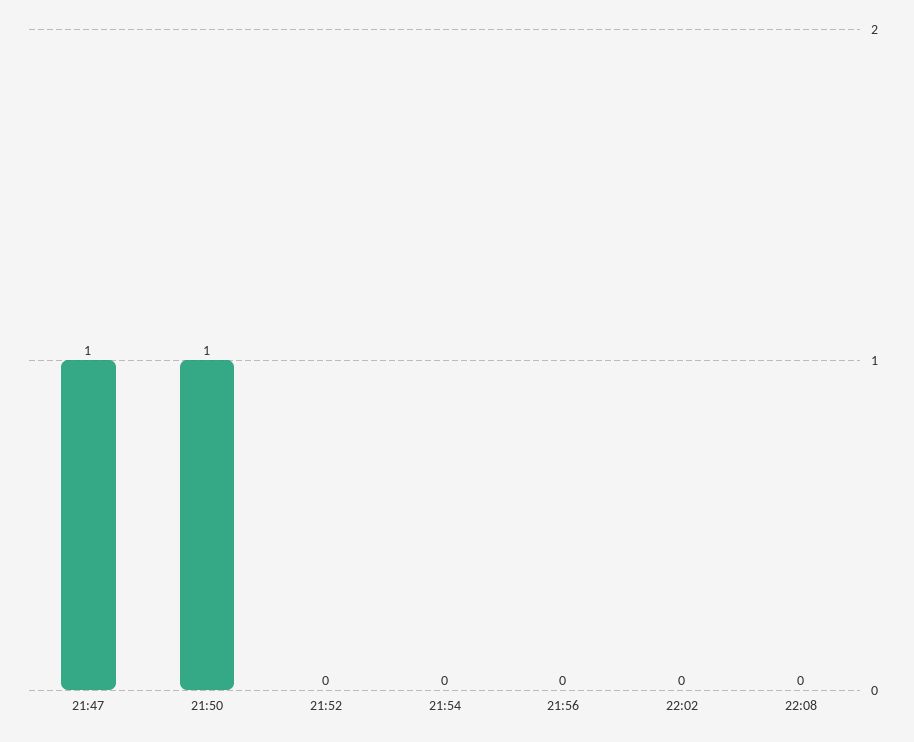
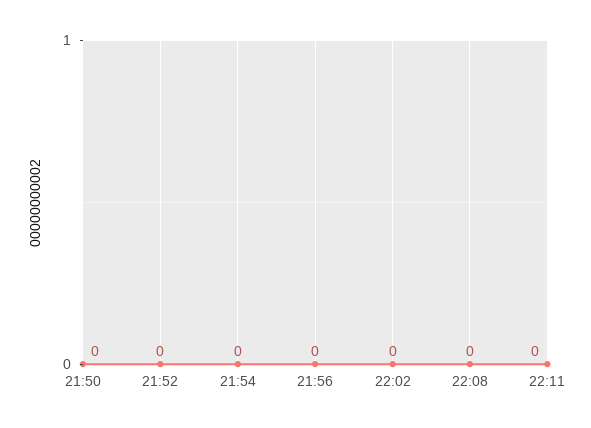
21:47: 1 -> none
21:50: 1 -> 0
22:11: none -> 0

